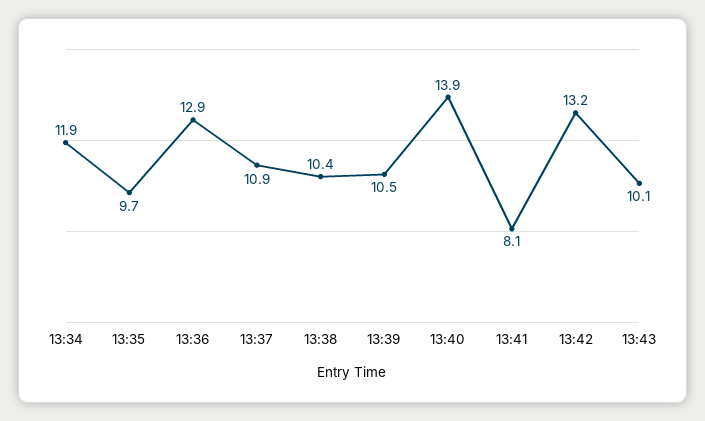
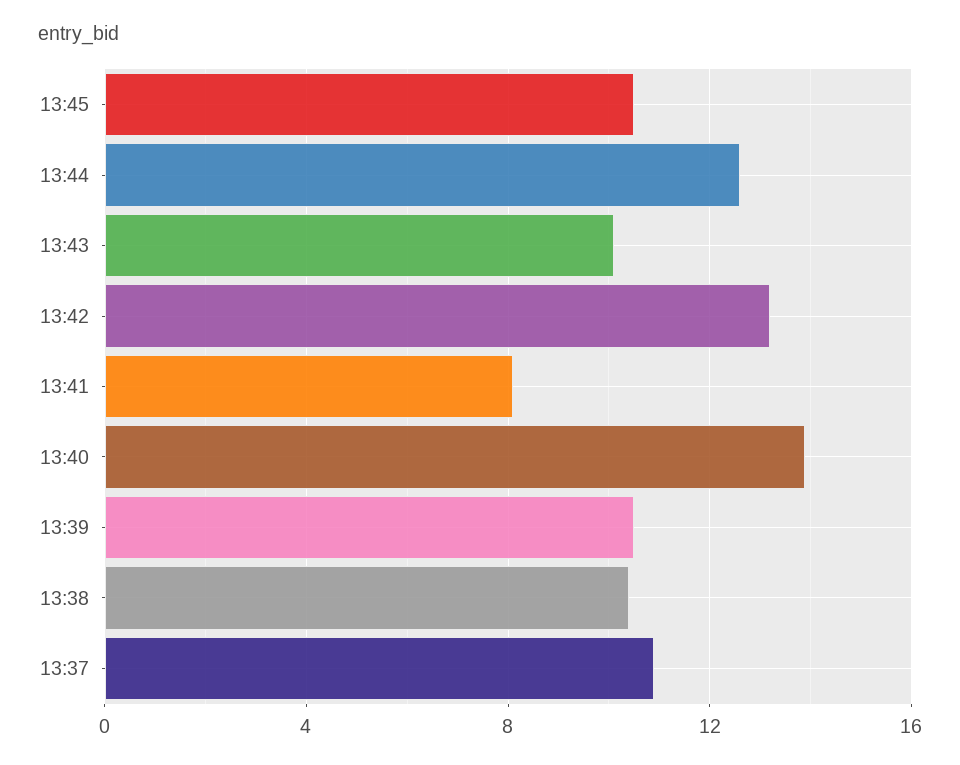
13:34: 11.9 -> none
13:35: 9.7 -> none
13:36: 12.9 -> none
13:45: none -> 10.5
13:44: none -> 12.5

